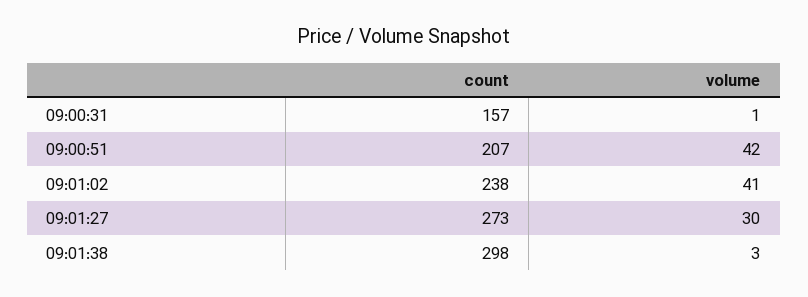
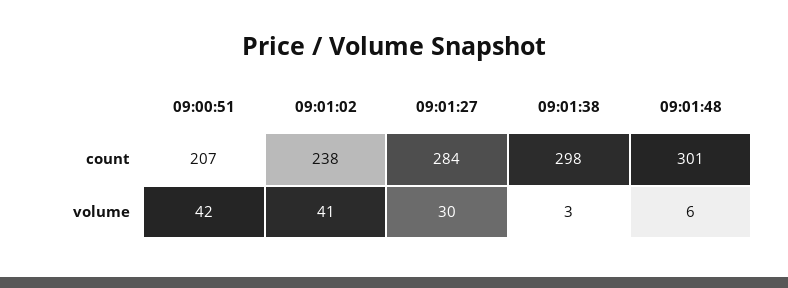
count, 09:00:31: 157 -> none
volume, 09:00:31: 1 -> none
count, 09:01:27: 273 -> 284
count, 09:01:48: none -> 301
volume, 09:01:48: none -> 6

